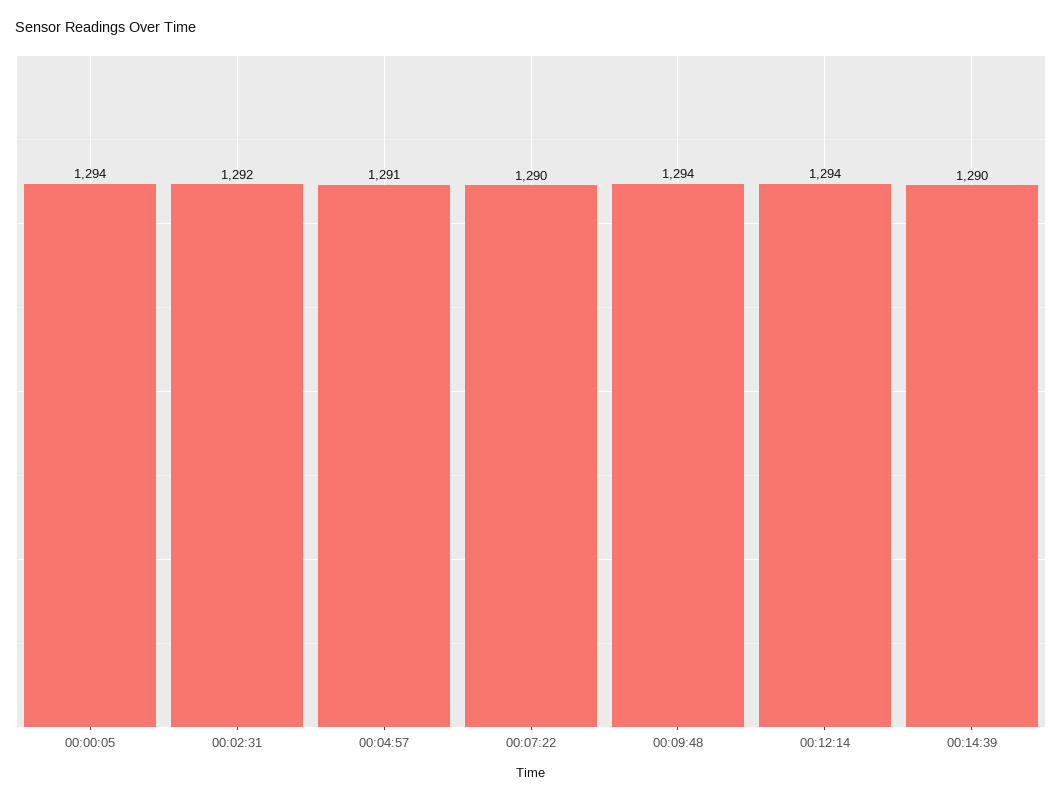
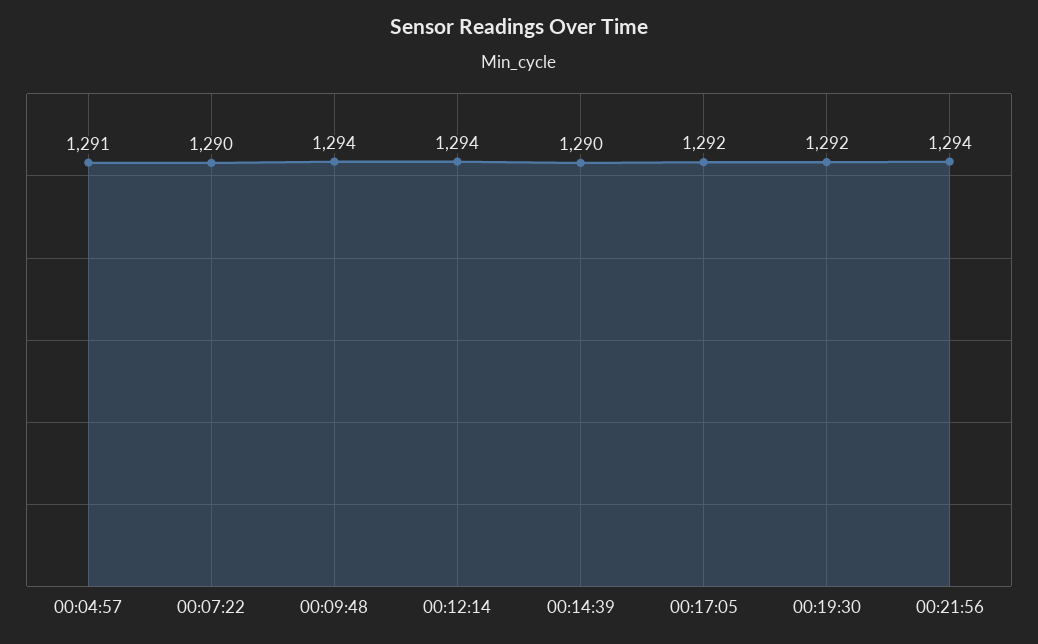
00:00:05: 1294 -> none
00:02:31: 1292 -> none
00:17:05: none -> 1292
00:19:30: none -> 1292
00:21:56: none -> 1294

